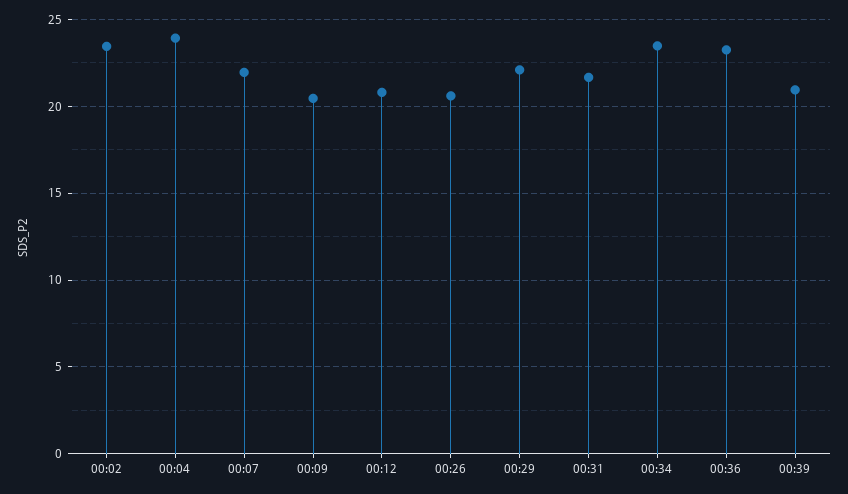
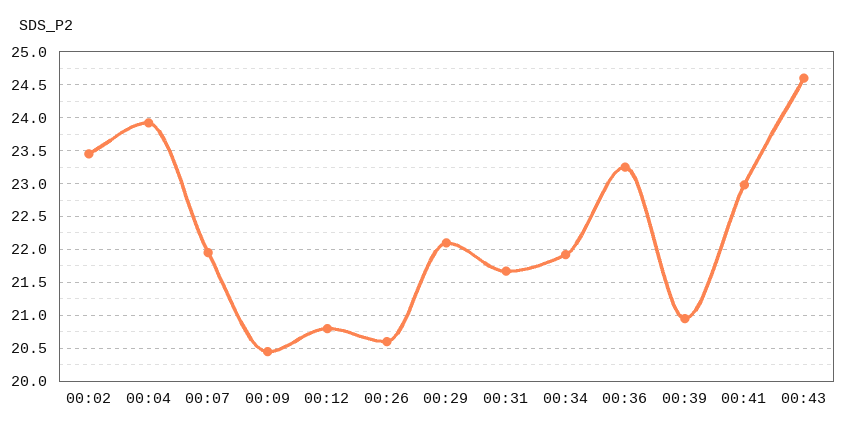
00:34: 23.5 -> 21.9
00:41: none -> 23
00:43: none -> 24.6

